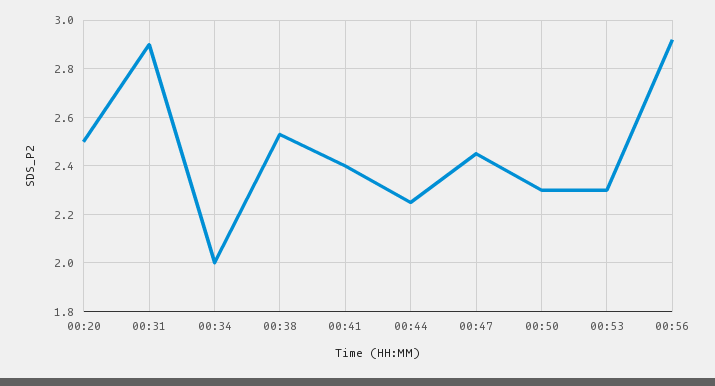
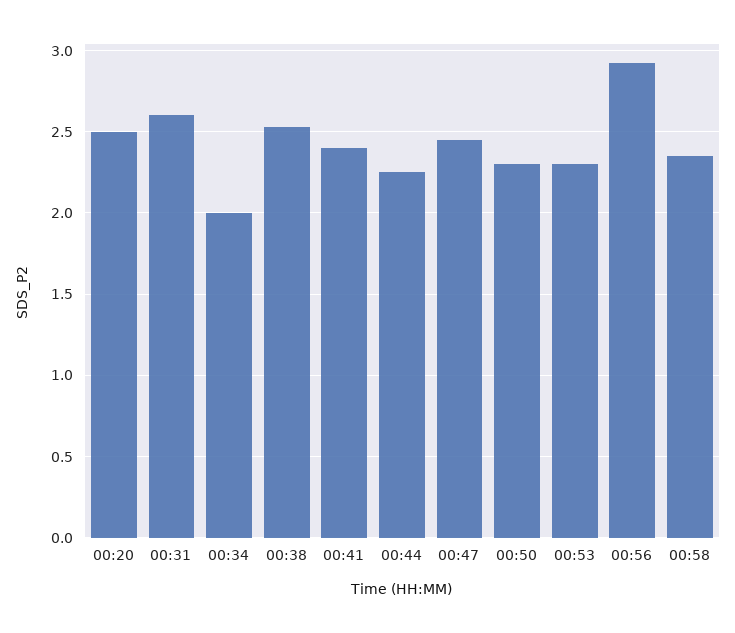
00:31: 2.9 -> 2.6
00:58: none -> 2.35

